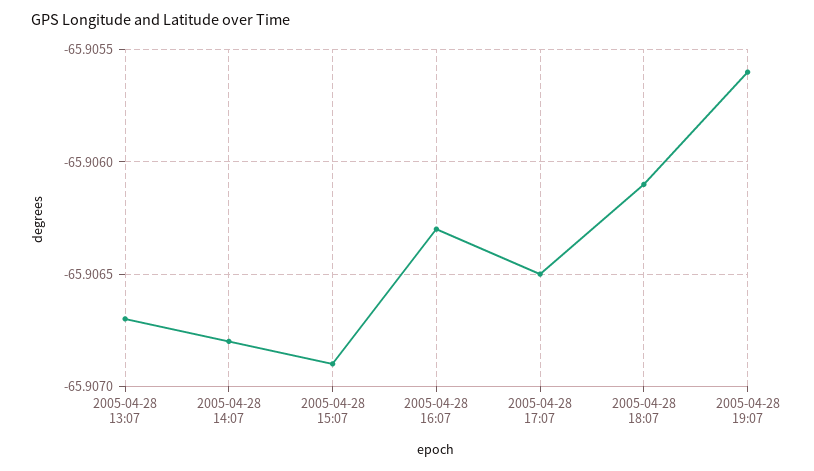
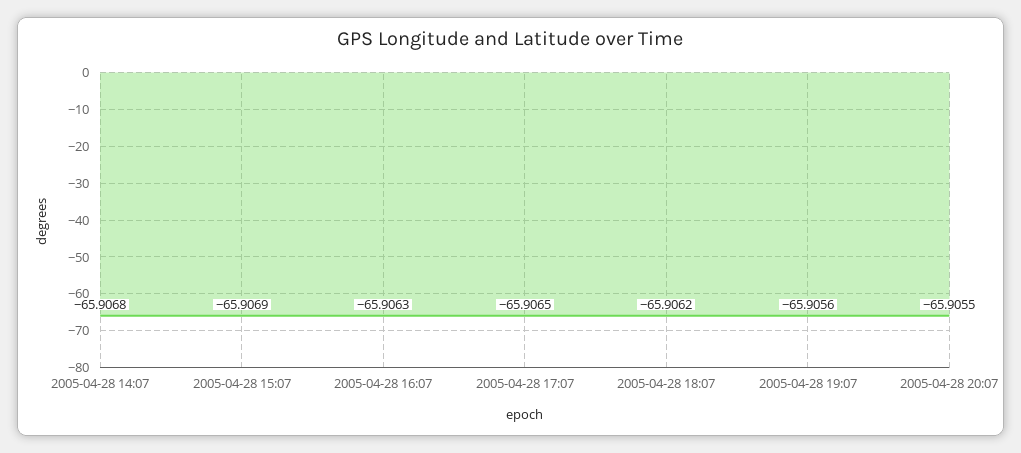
2005-04-28 13:07: -65.9067 -> none
2005-04-28 18:07: -65.9061 -> -65.9062
2005-04-28 20:07: none -> -65.9055

